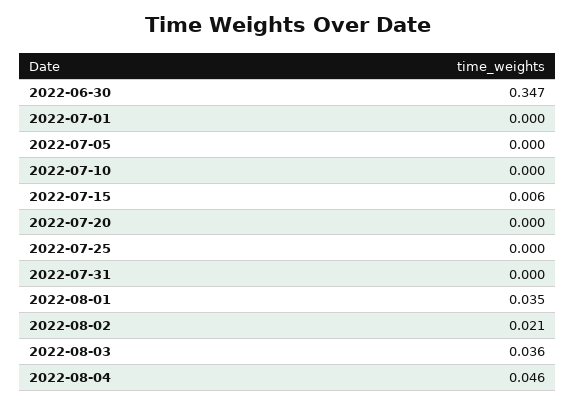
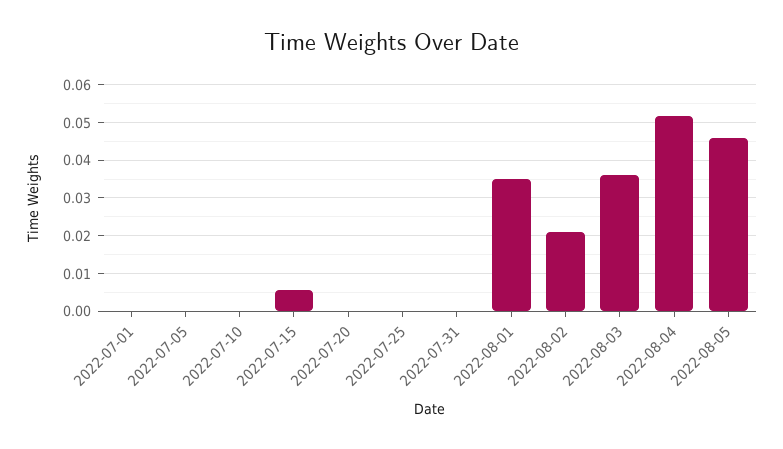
2022-06-30: 0.347 -> none
2022-08-04: 0.046 -> 0.052
2022-08-05: none -> 0.046

